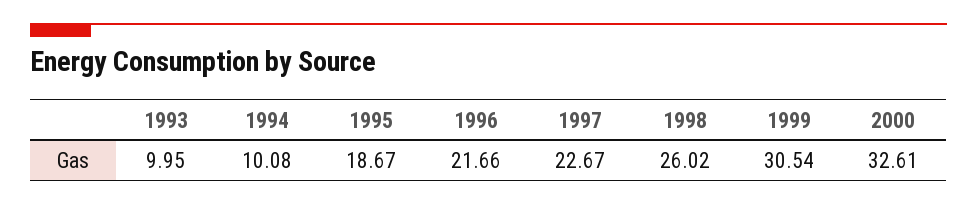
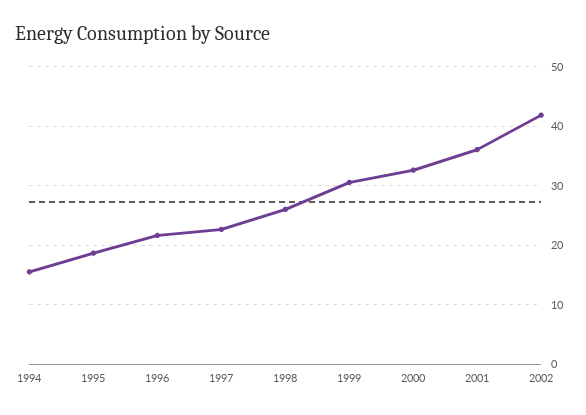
1993: 9.95 -> none
1994: 10.08 -> 16
2001: none -> 36
2002: none -> 42

